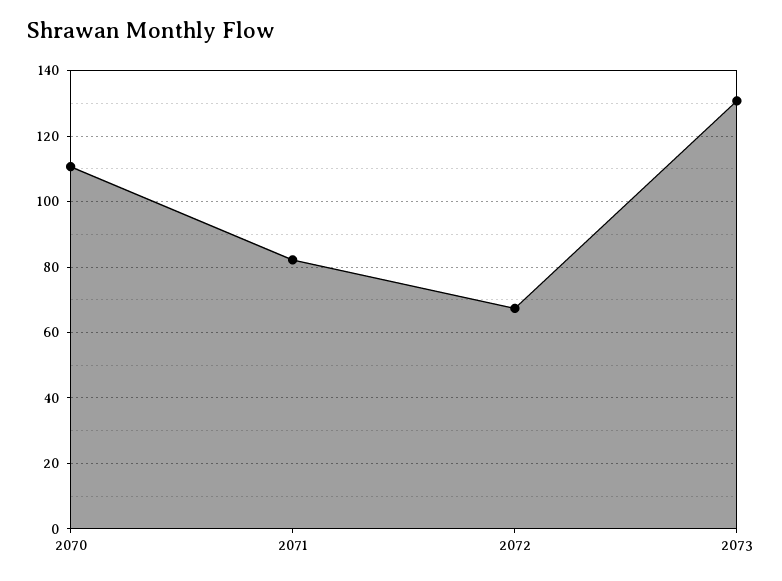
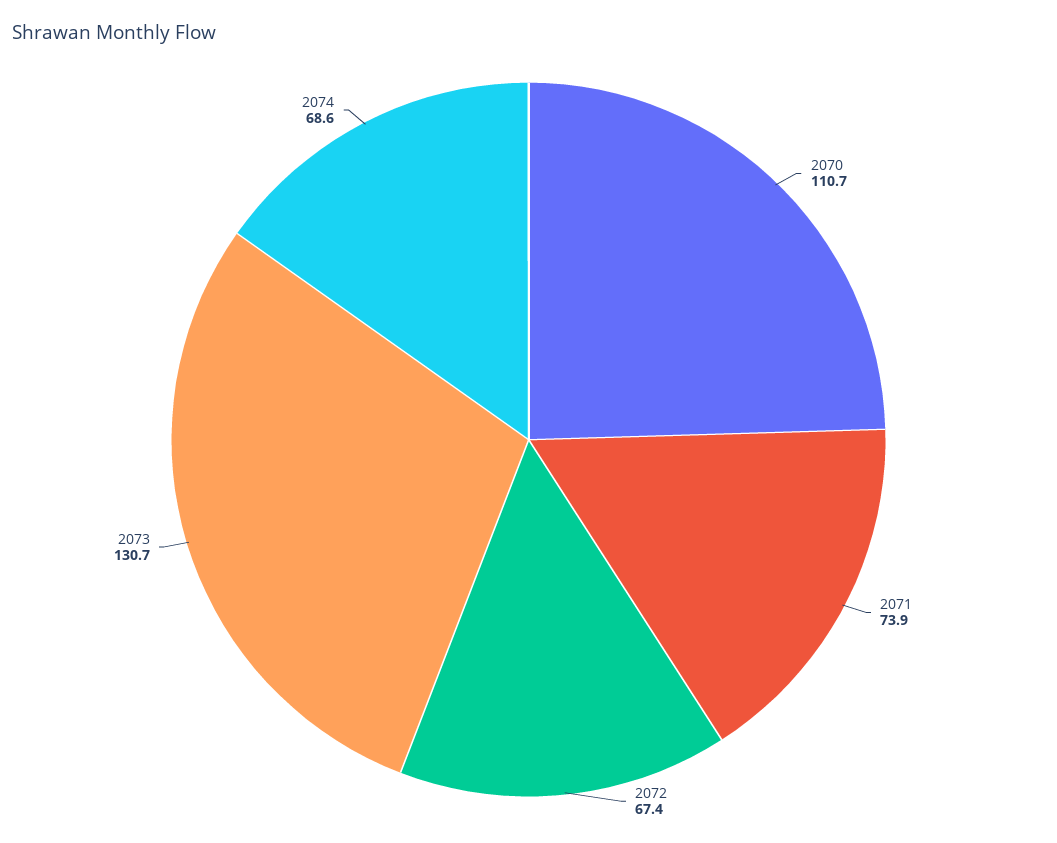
2071: 82 -> 73.9
2074: none -> 68.6

